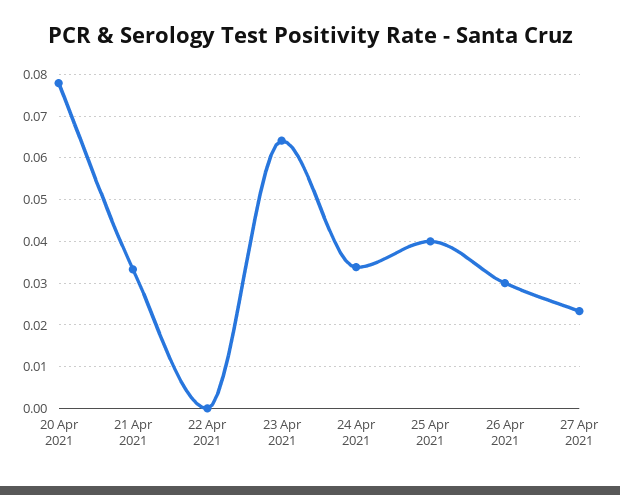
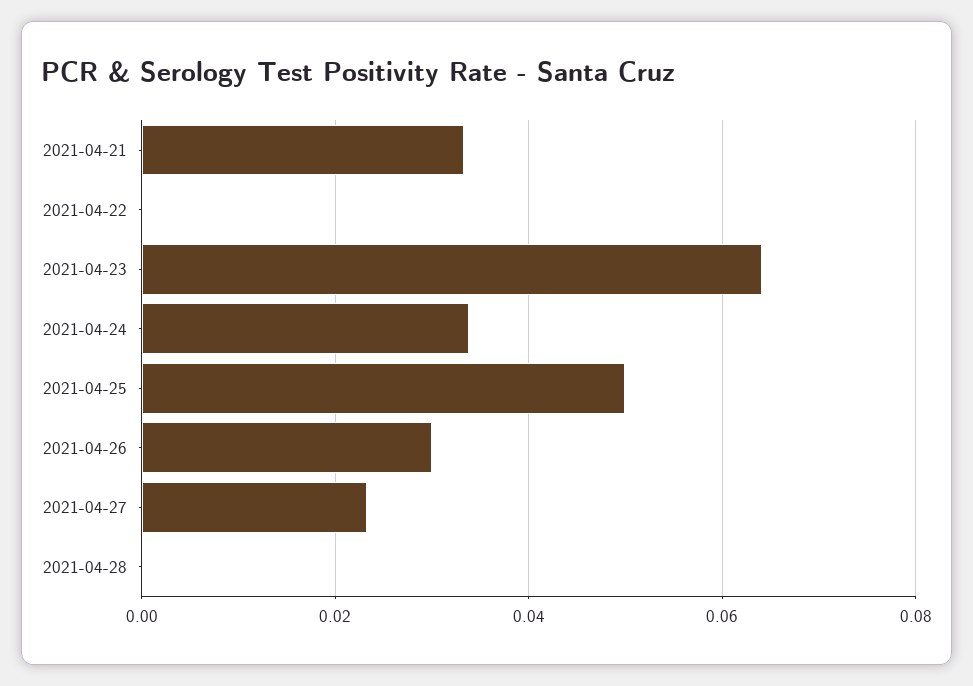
20 Apr 2021: 0.078 -> none
25 Apr 2021: 0.04 -> 0.05
2021-04-28: none -> 0

